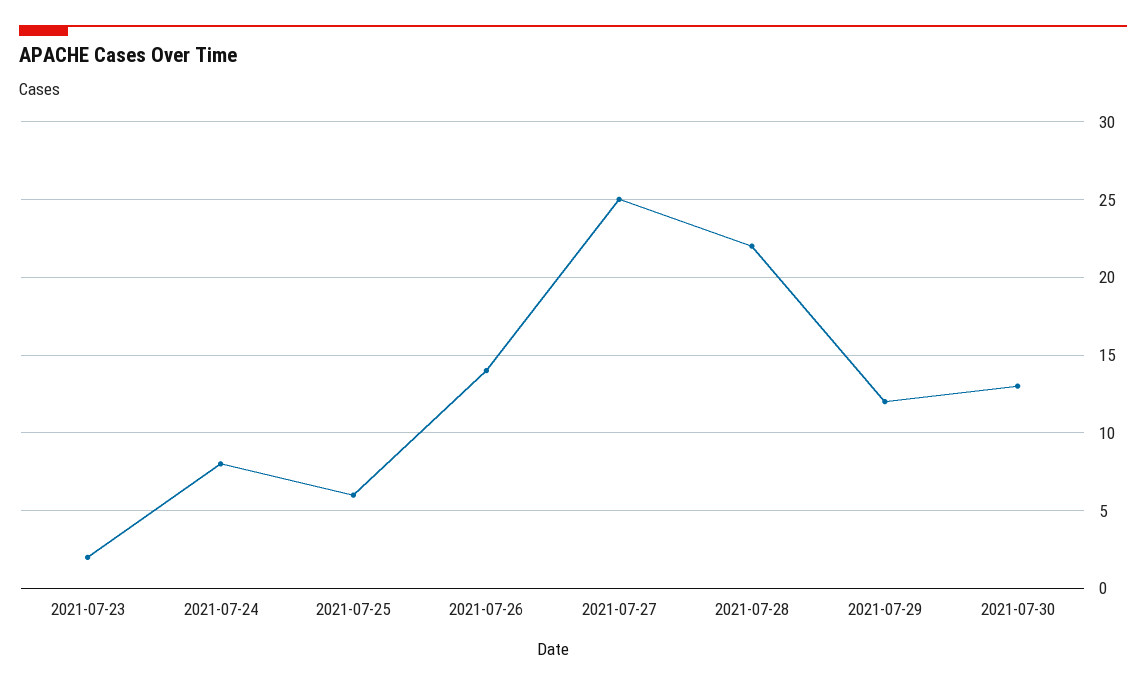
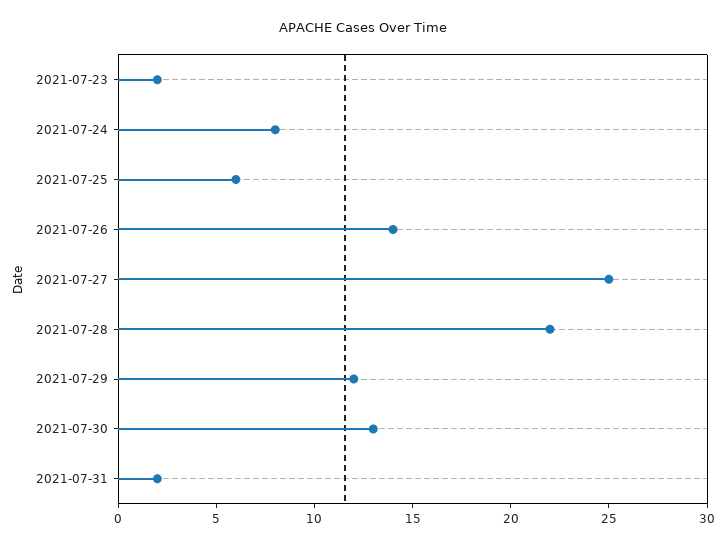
2021-07-31: none -> 2

